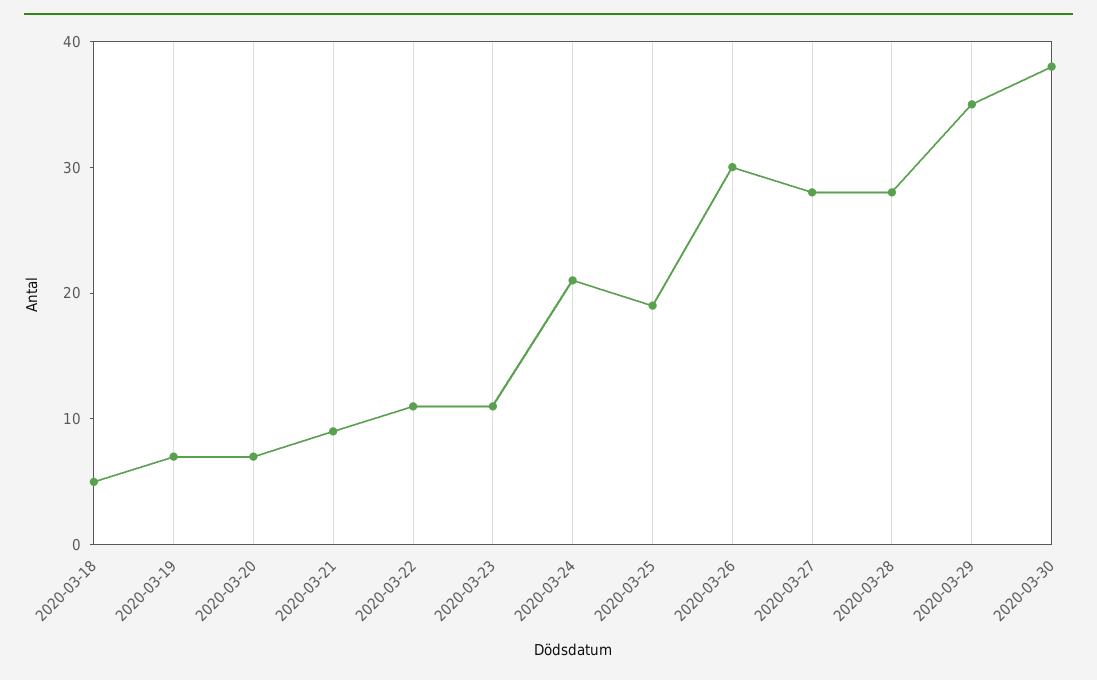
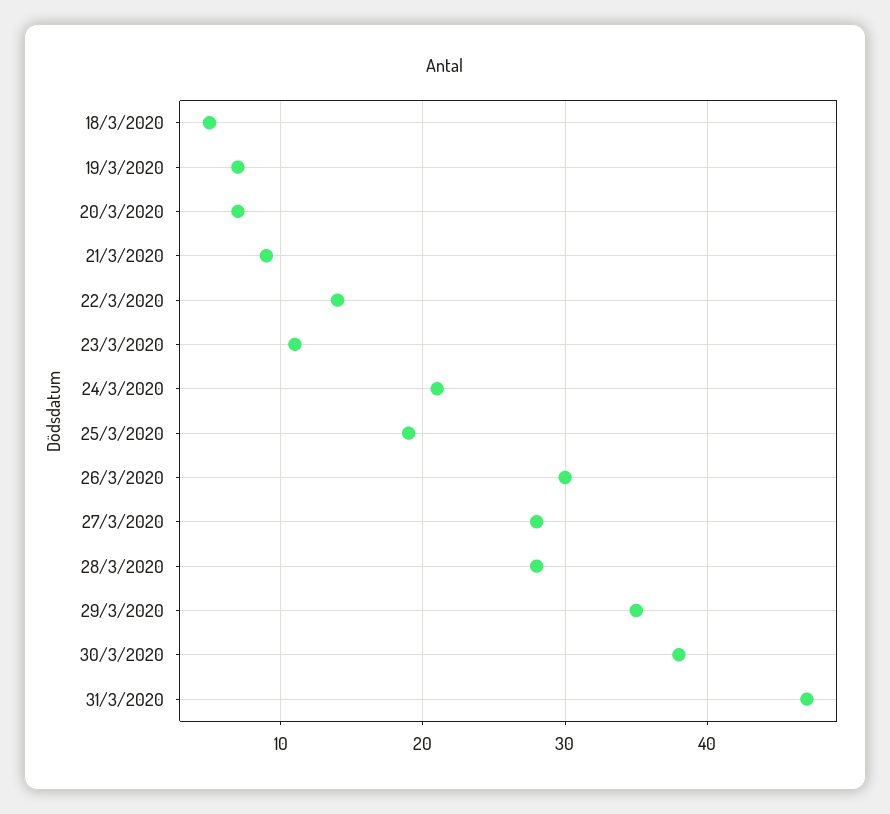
2020-03-22: 11 -> 14
31/3/2020: none -> 47

